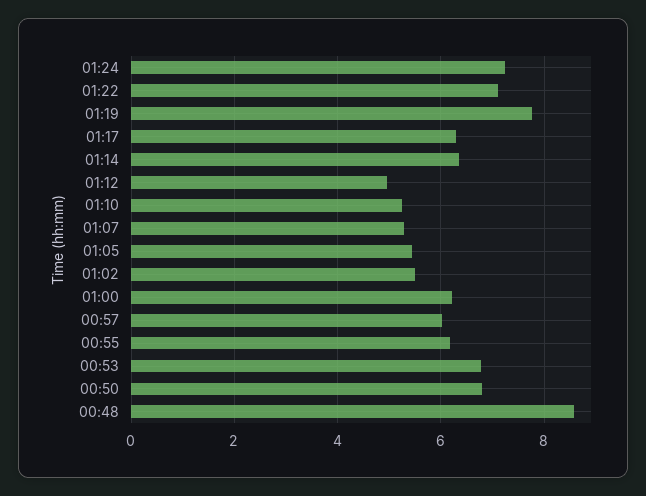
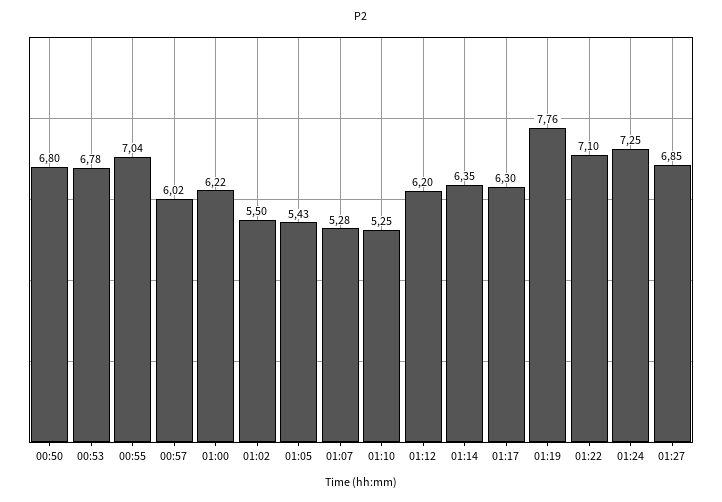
01:12: 5 -> 6.2
00:55: 6.2 -> 7.04
00:48: 8.6 -> none
01:27: none -> 6.85

